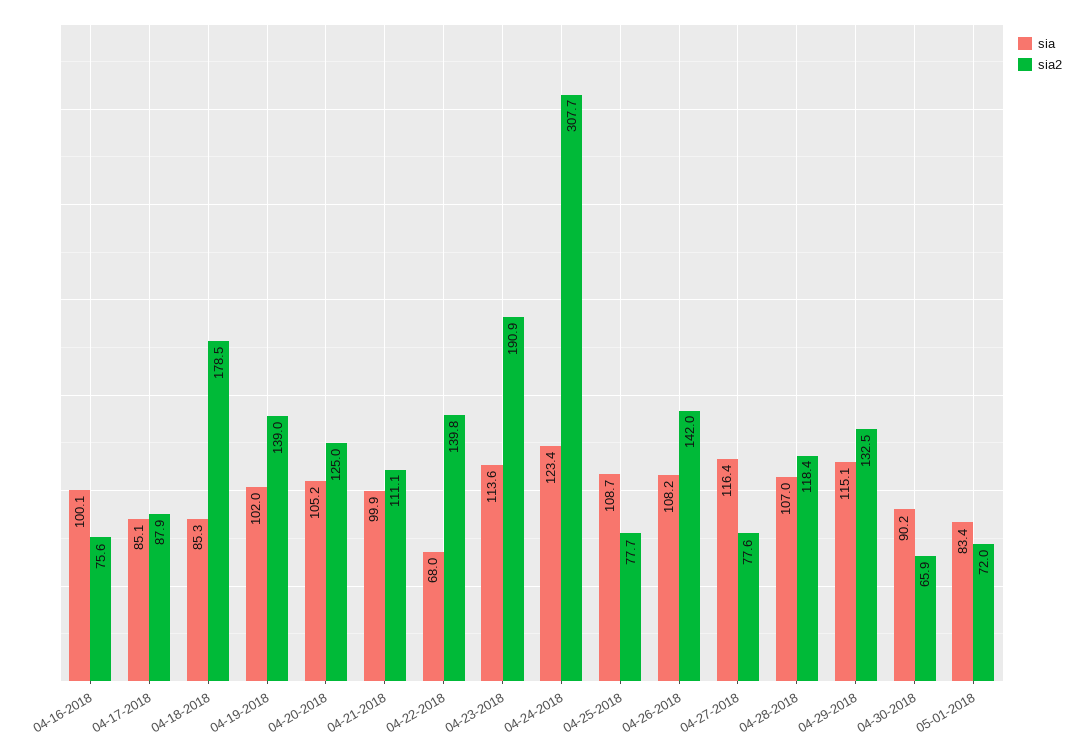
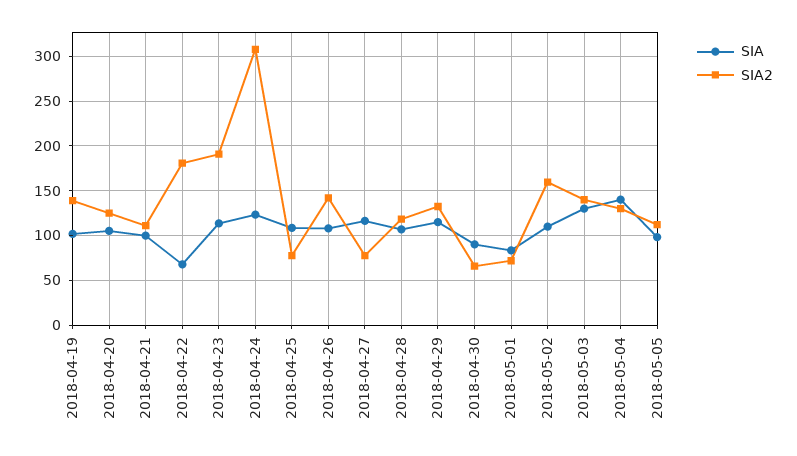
sia, 04-16-2018: 100.1 -> none
sia2, 04-16-2018: 75.6 -> none
sia, 04-17-2018: 85.1 -> none
sia2, 04-17-2018: 87.9 -> none
sia, 04-18-2018: 85.3 -> none
sia2, 04-18-2018: 178.5 -> none
sia2, 04-22-2018: 139.8 -> 180
sia, 2018-05-02: none -> 110
sia2, 2018-05-02: none -> 160
sia, 2018-05-03: none -> 130
sia2, 2018-05-03: none -> 140
sia, 2018-05-04: none -> 140
sia2, 2018-05-04: none -> 130
sia, 2018-05-05: none -> 100
sia2, 2018-05-05: none -> 110

